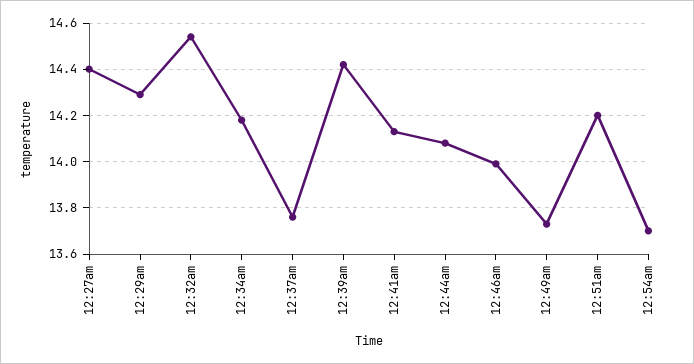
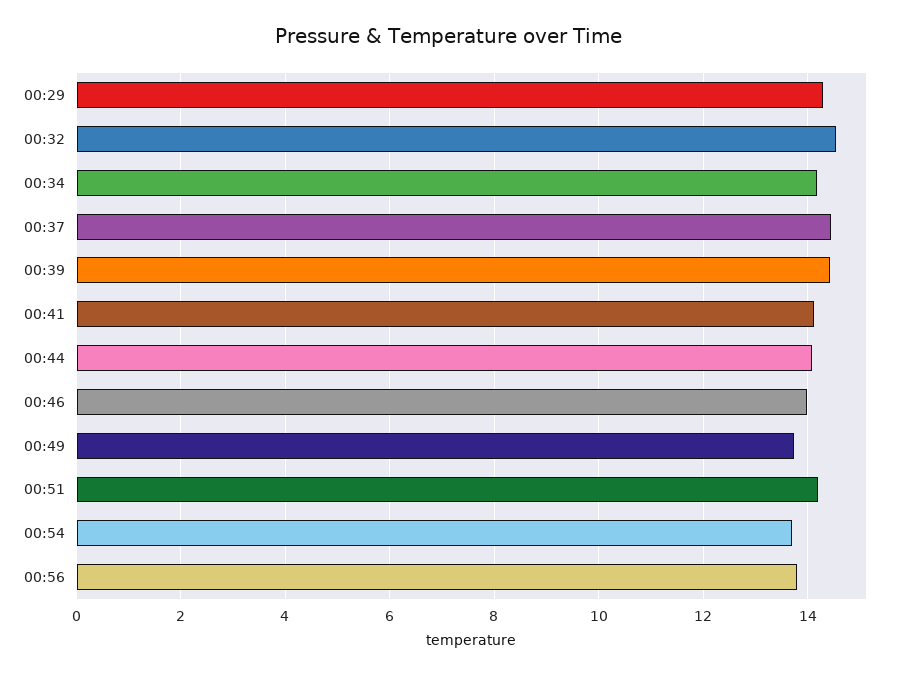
12:27am: 14.4 -> none
12:37am: 13.75 -> 14.4
00:56: none -> 13.8

